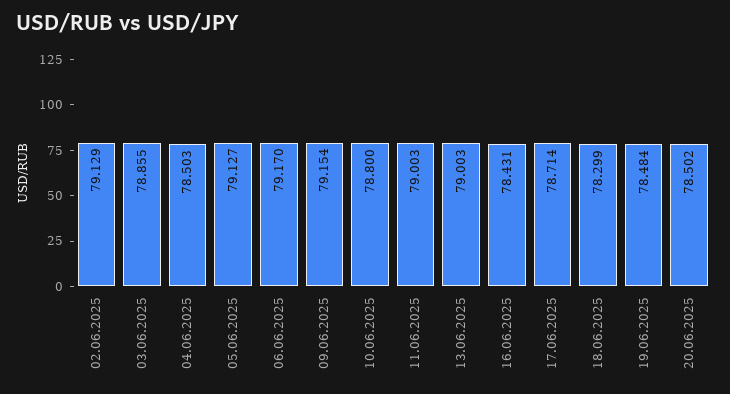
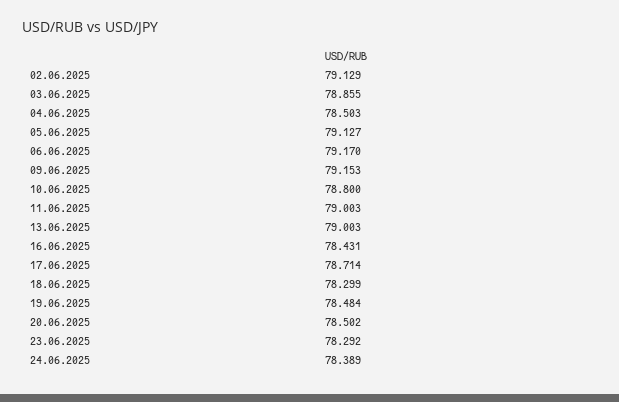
09.06.2025: 79.154 -> 79.153
23.06.2025: none -> 78.292
24.06.2025: none -> 78.389

